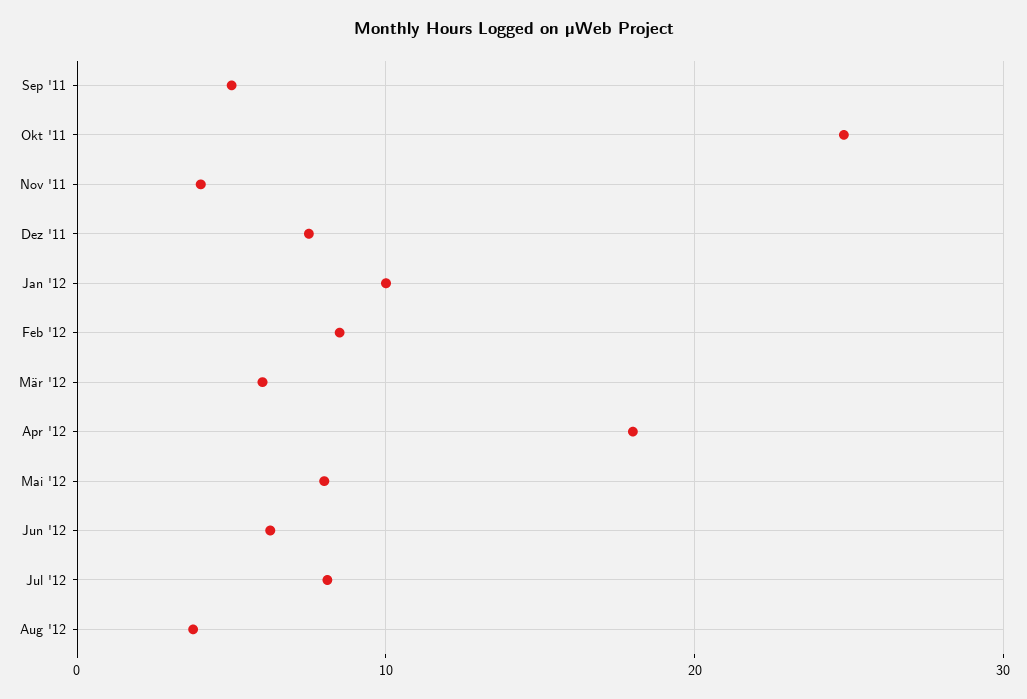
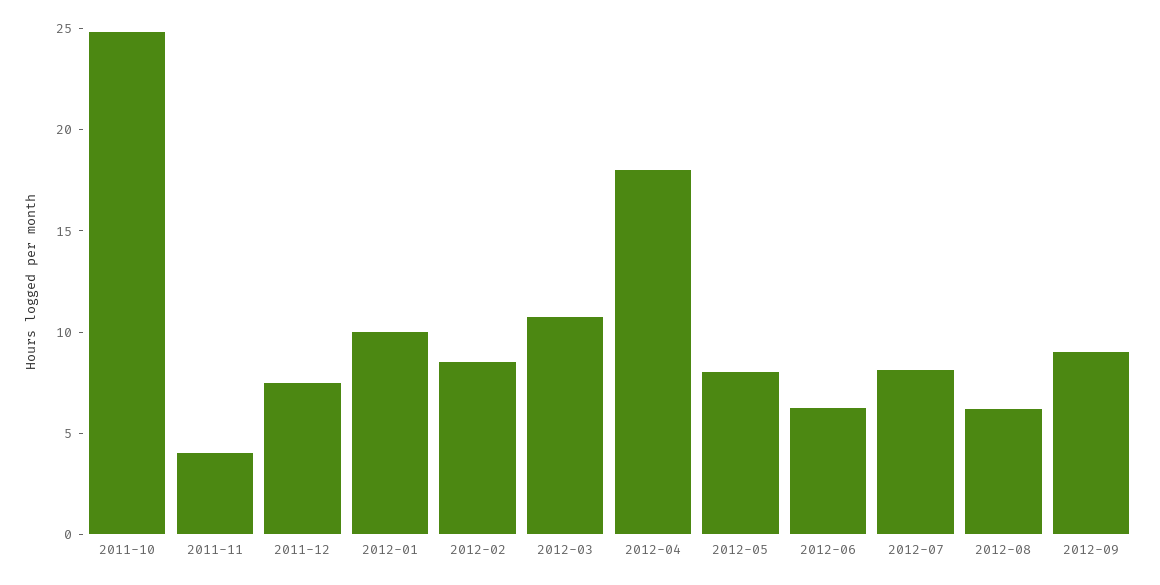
Sep '11: 5 -> none
Mär '12: 6 -> 11
Aug '12: 4 -> 6
2012-09: none -> 9

